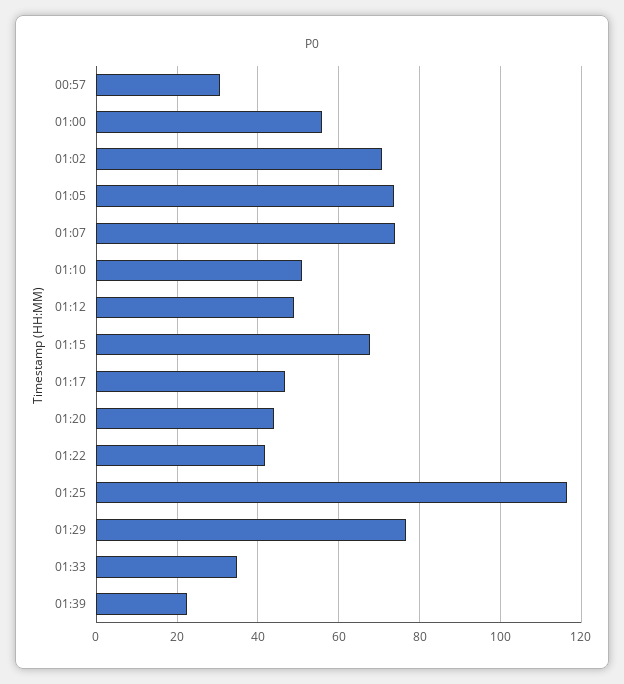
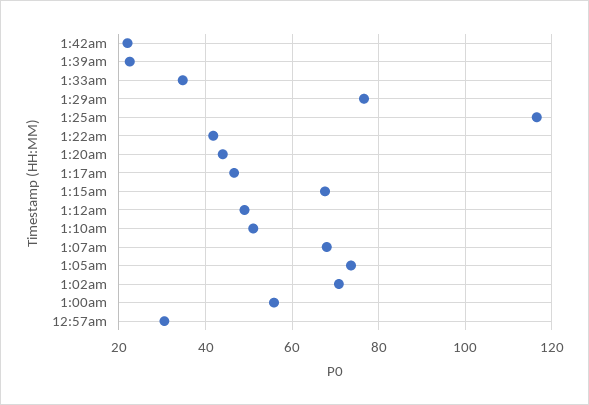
01:07: 74 -> 68
1:42am: none -> 22

